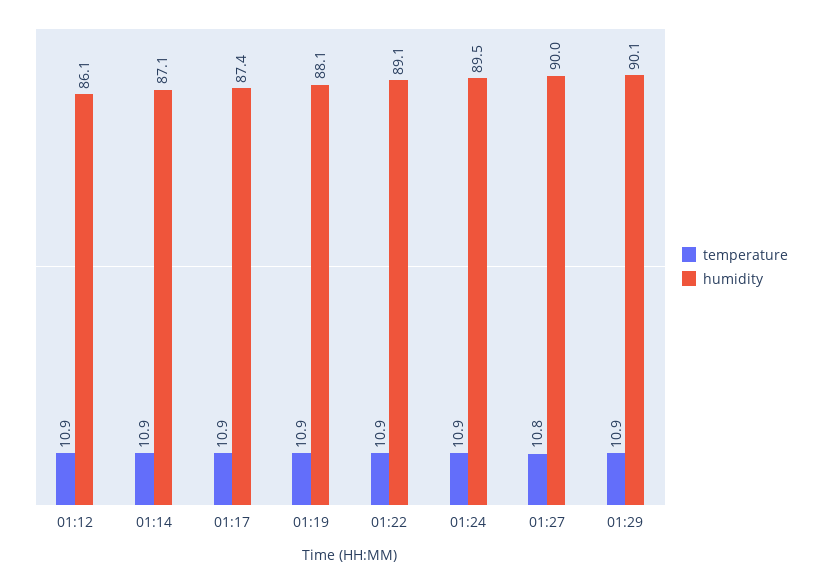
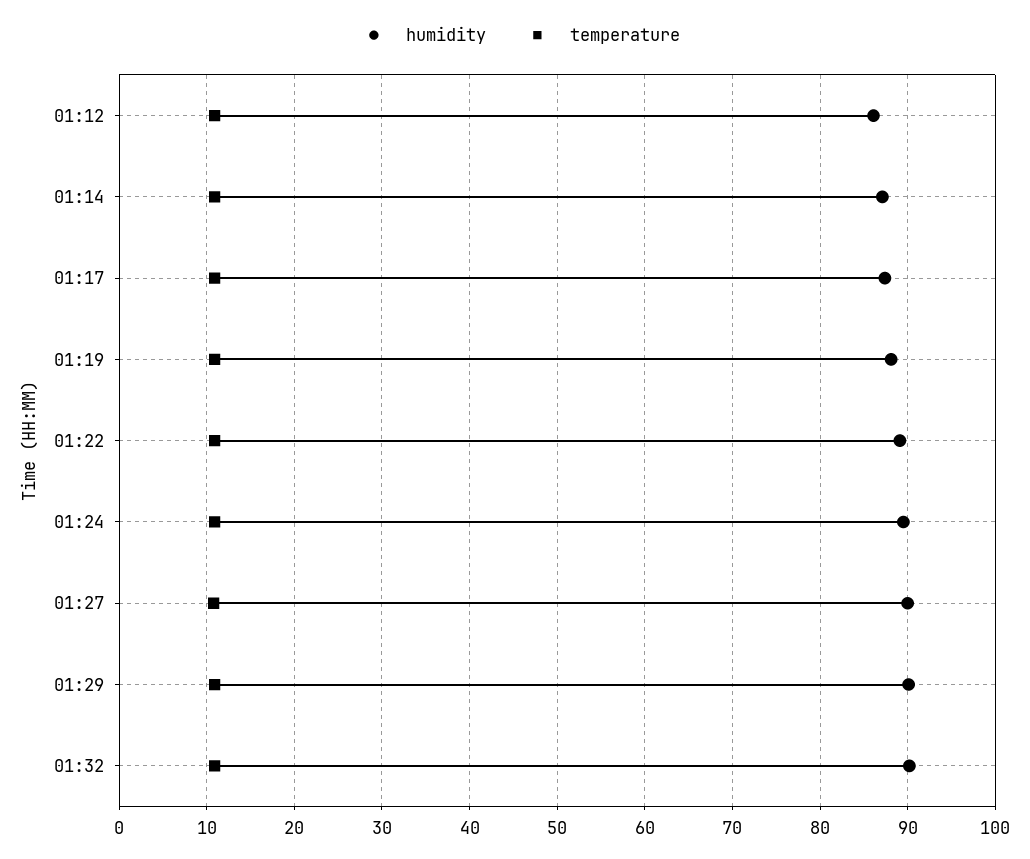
humidity, 01:32: none -> 90
temperature, 01:32: none -> 11

